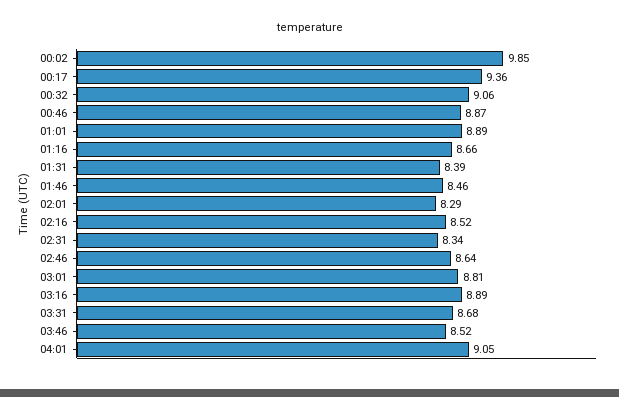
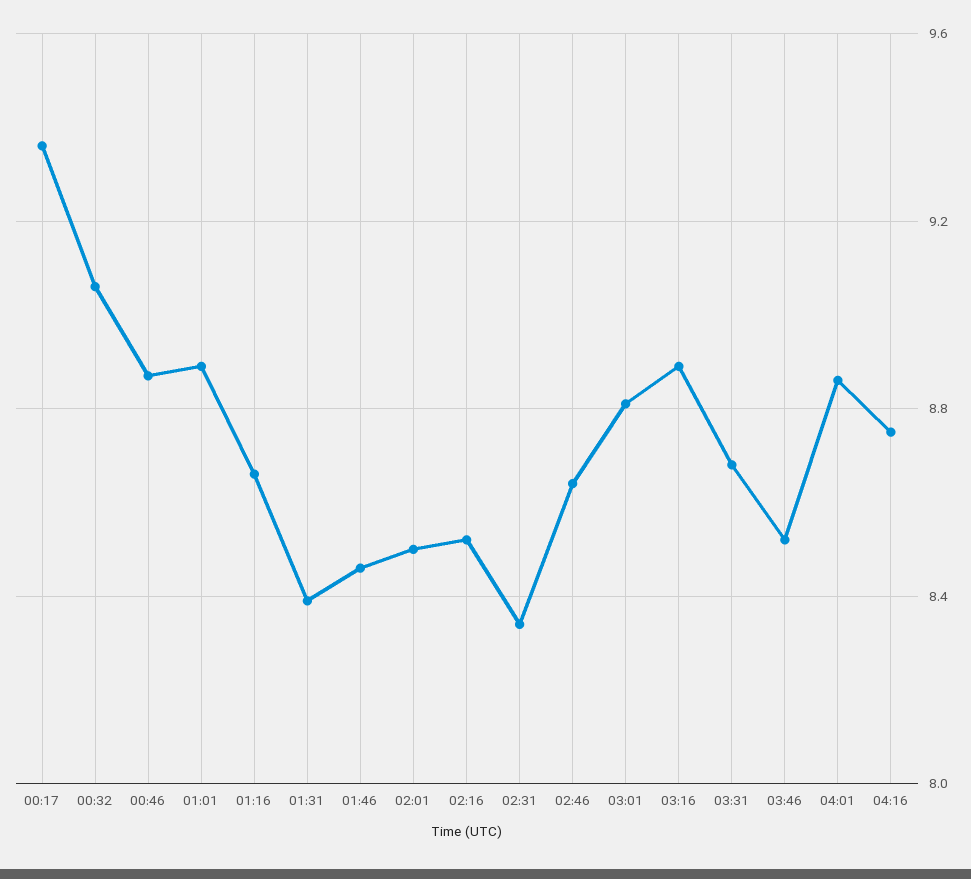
00:02: 9.85 -> none
02:01: 8.29 -> 8.5
04:01: 9.05 -> 8.85
04:16: none -> 8.75

